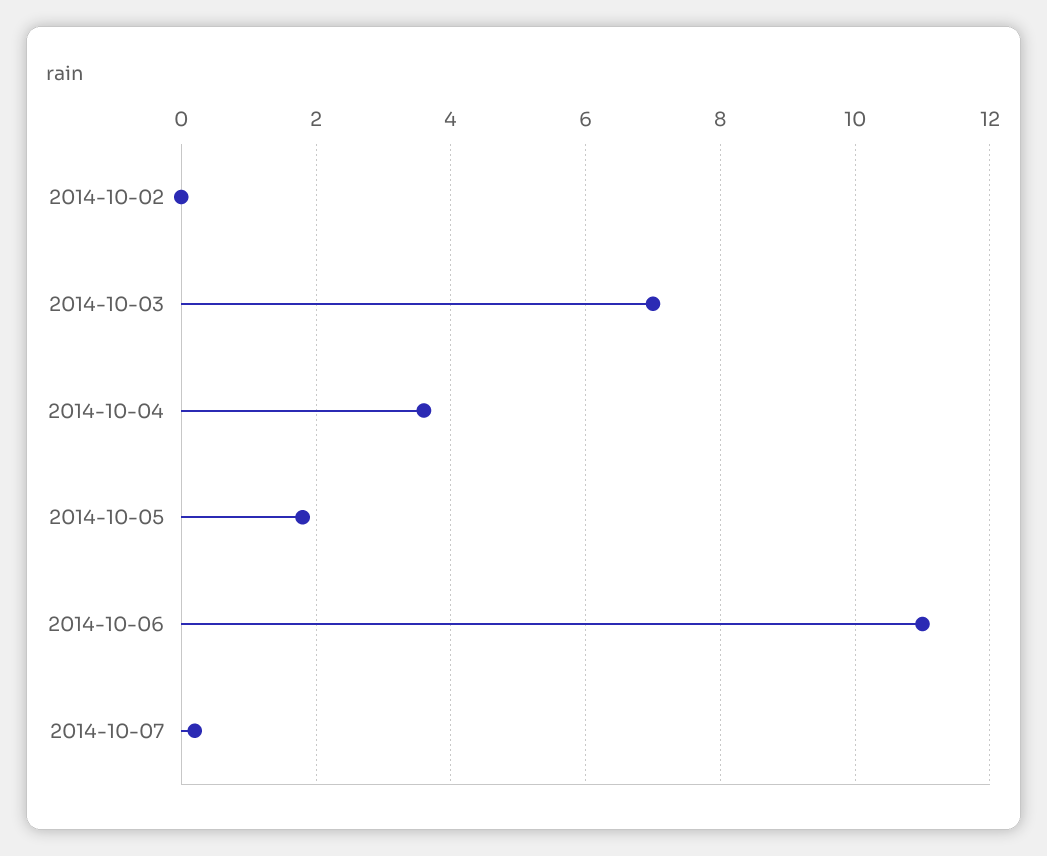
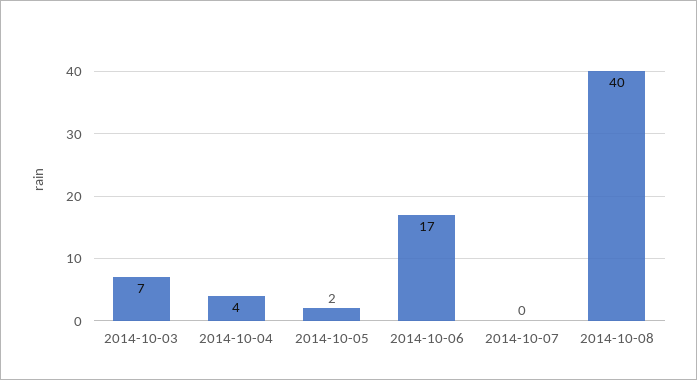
2014-10-02: 0 -> none
2014-10-06: 11 -> 17
2014-10-08: none -> 40

